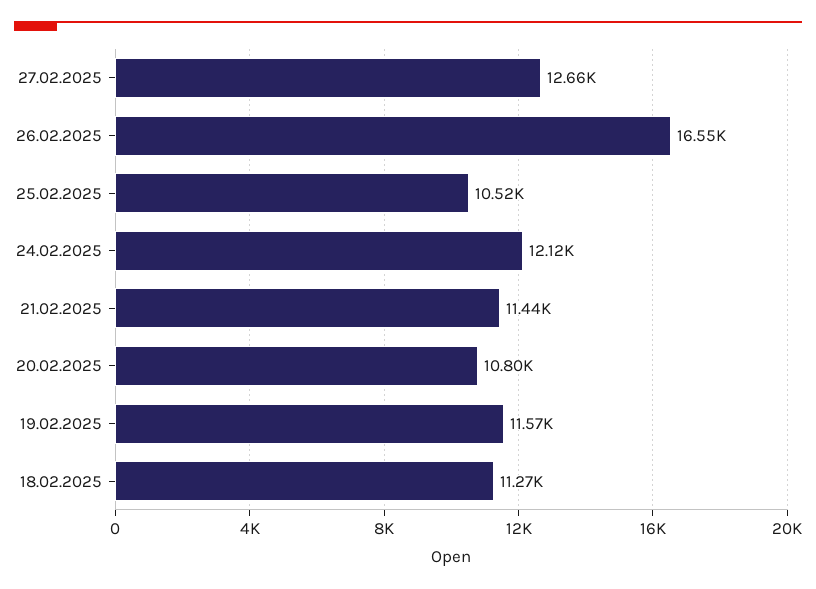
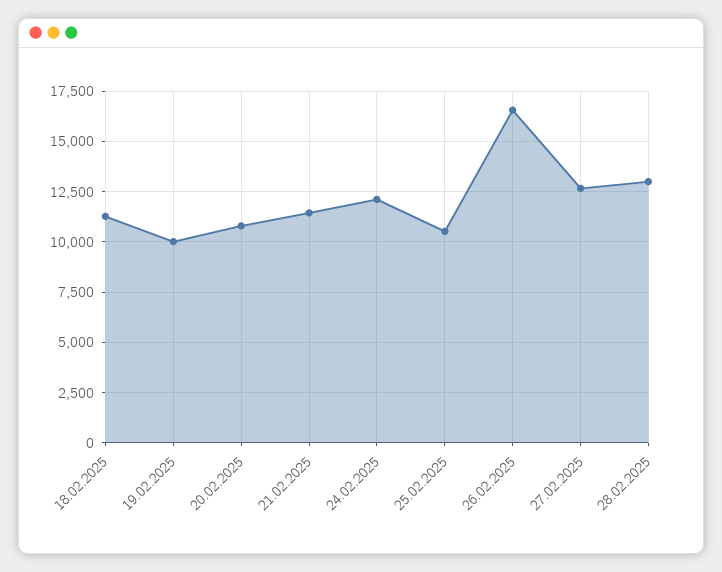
19.02.2025: 11570 -> 10000
28.02.2025: none -> 13000

